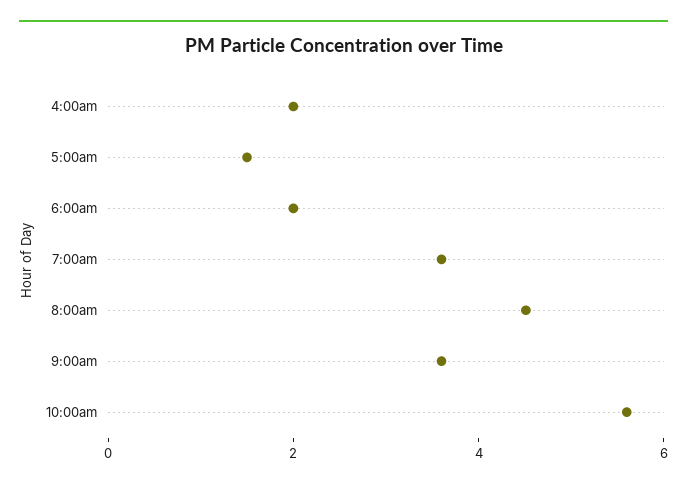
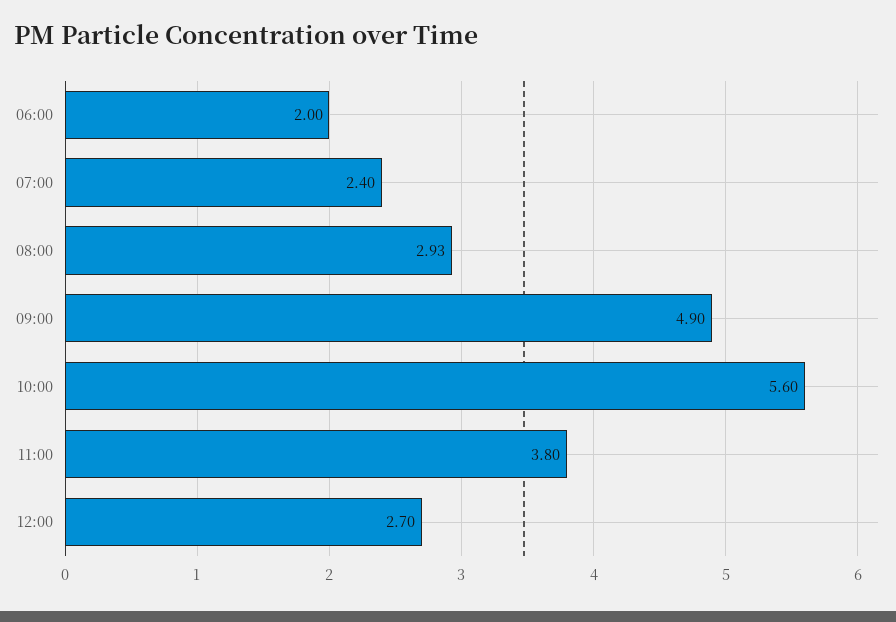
4:00am: 2 -> none
5:00am: 1.5 -> none
7:00am: 3.5 -> 2.4
8:00am: 4.5 -> 2.93
9:00am: 3.5 -> 4.9
11:00: none -> 3.8
12:00: none -> 2.7

